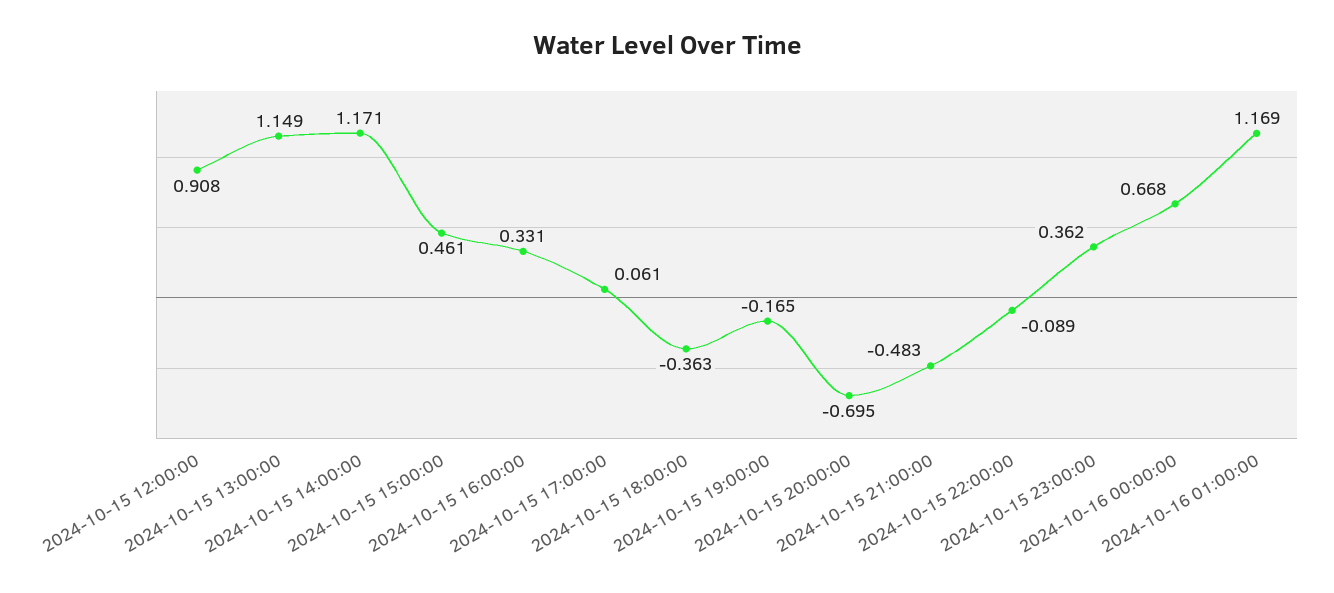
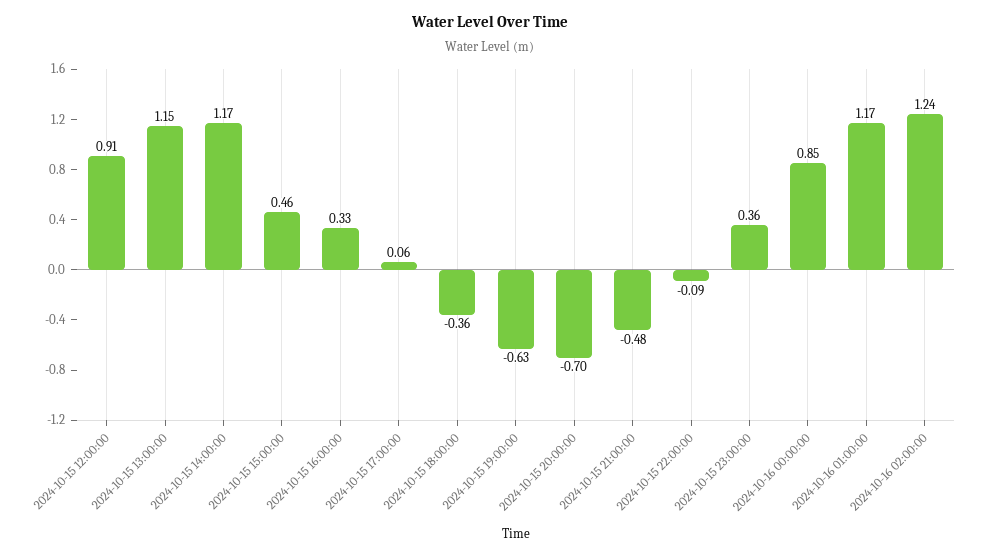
2024-10-15 19:00:00: -0.165 -> -0.63
2024-10-16 00:00:00: 0.668 -> 0.85
2024-10-16 02:00:00: none -> 1.24

